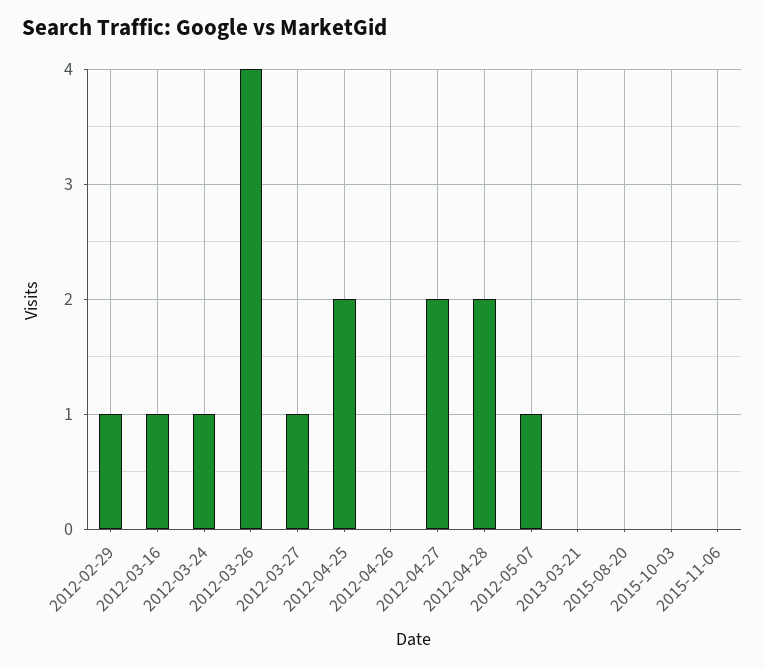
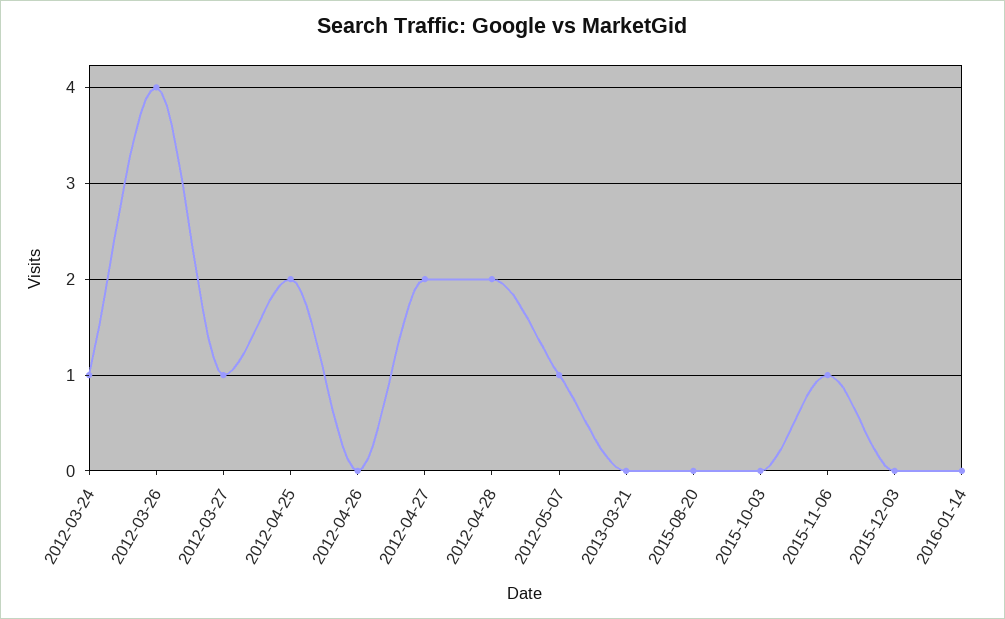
2012-02-29: 1 -> none
2012-03-16: 1 -> none
2015-11-06: 0 -> 1
2015-12-03: none -> 0
2016-01-14: none -> 0

